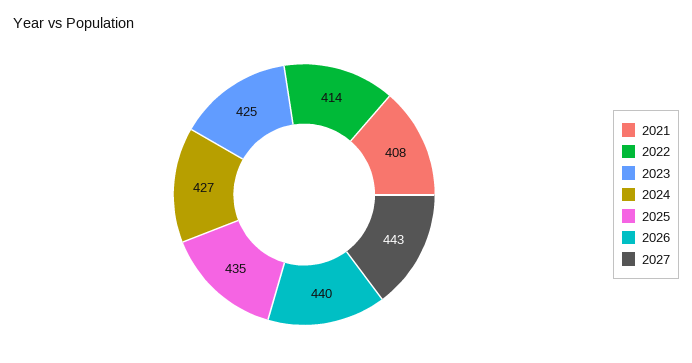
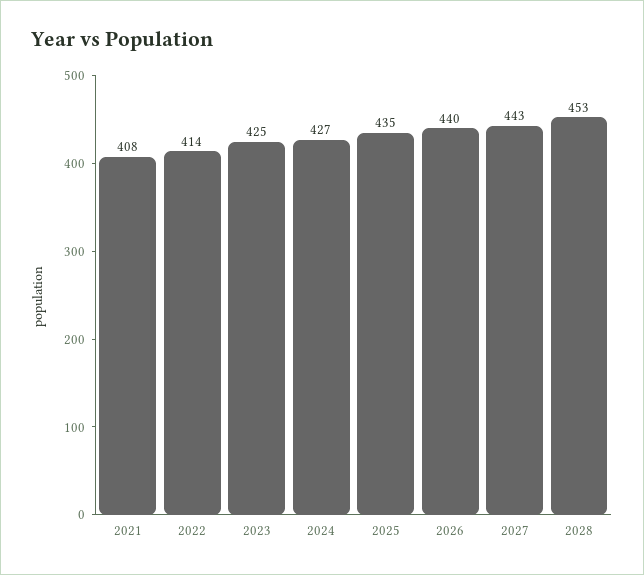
2028: none -> 453

